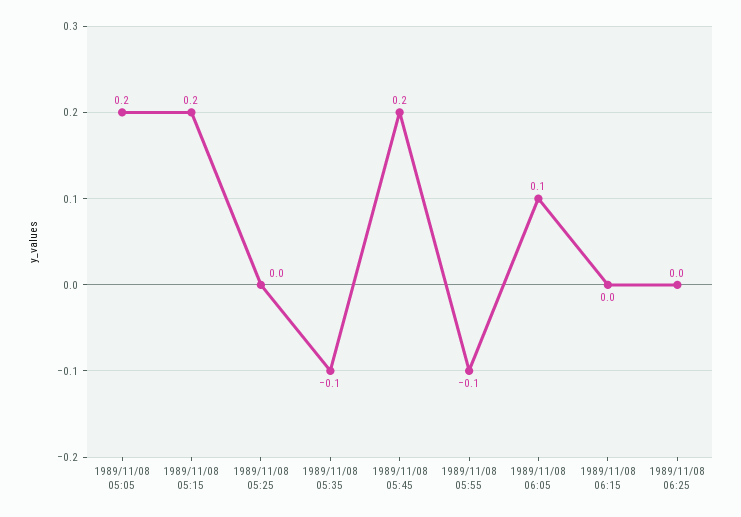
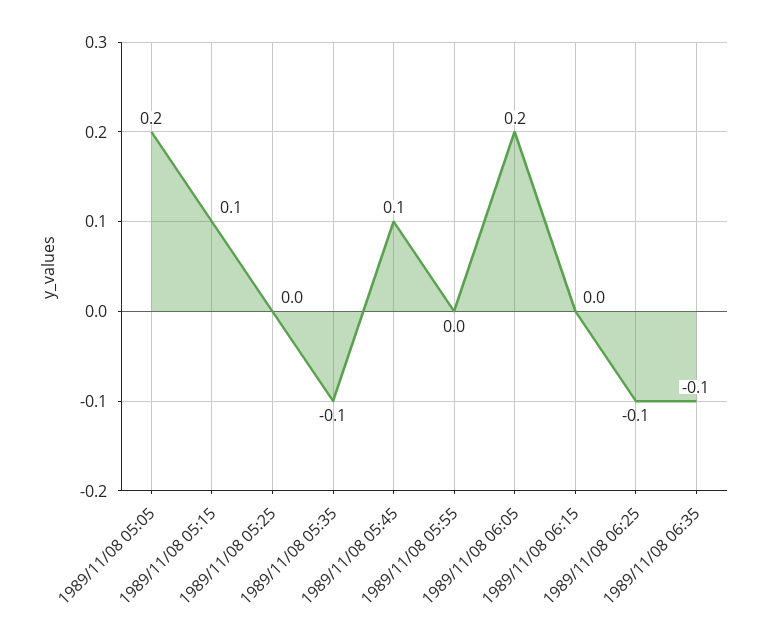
1989/11/08 05:15: 0.2 -> 0.1
1989/11/08 05:45: 0.2 -> 0.1
1989/11/08 05:55: -0.1 -> 0
1989/11/08 06:05: 0.1 -> 0.2
1989/11/08 06:25: 0 -> -0.1
1989/11/08 06:35: none -> -0.1

